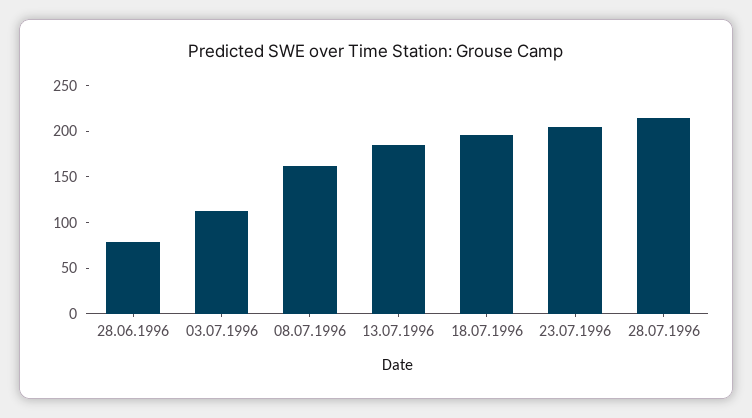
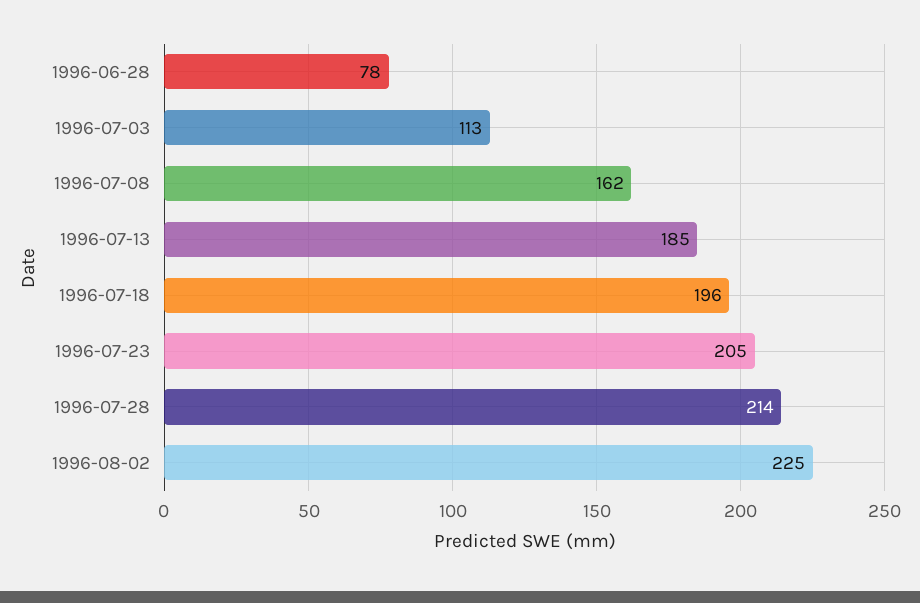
1996-08-02: none -> 225

